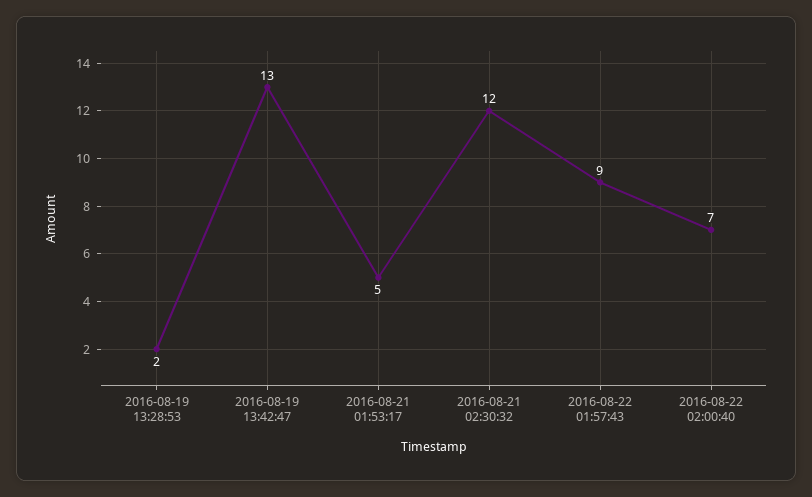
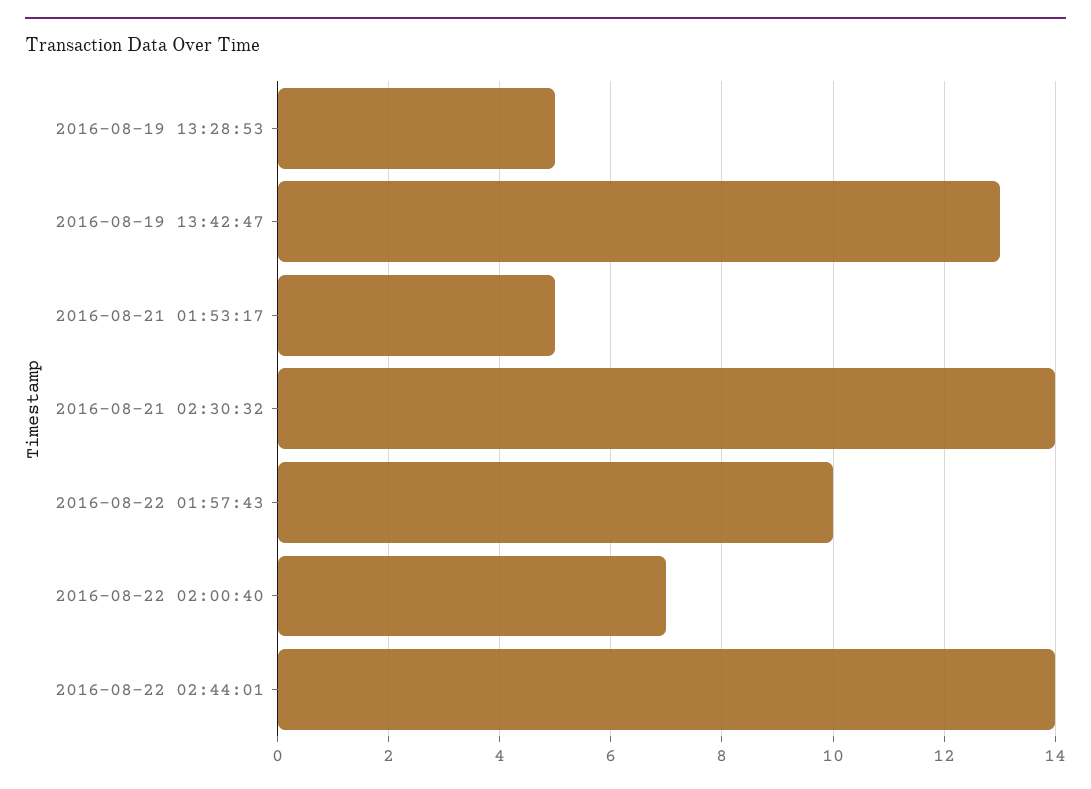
2016-08-19 13:28:53: 2 -> 5
2016-08-21 02:30:32: 12 -> 14
2016-08-22 01:57:43: 9 -> 10
2016-08-22 02:44:01: none -> 14

